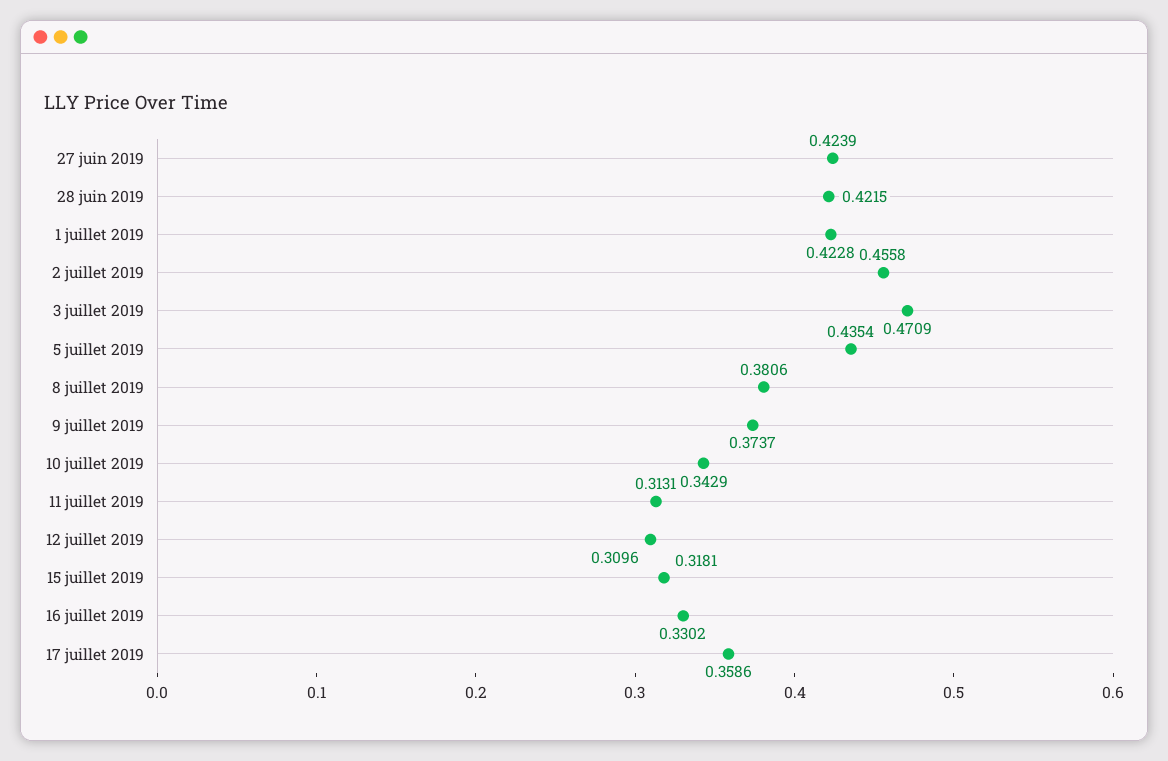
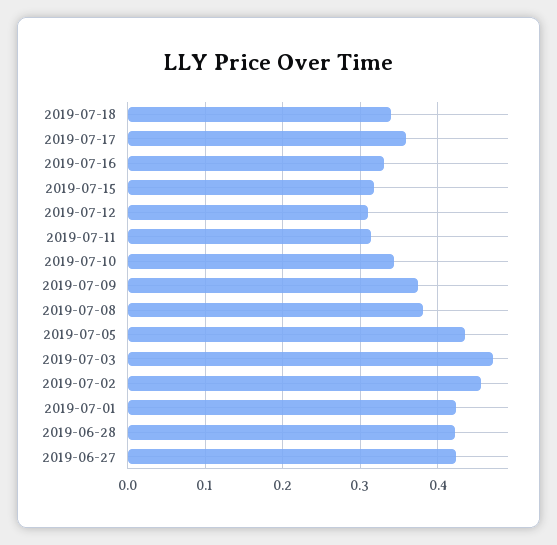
2019-07-18: none -> 0.34

